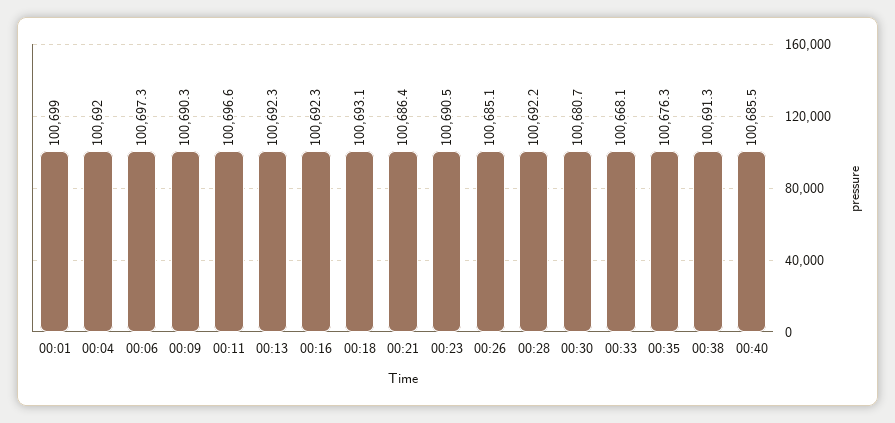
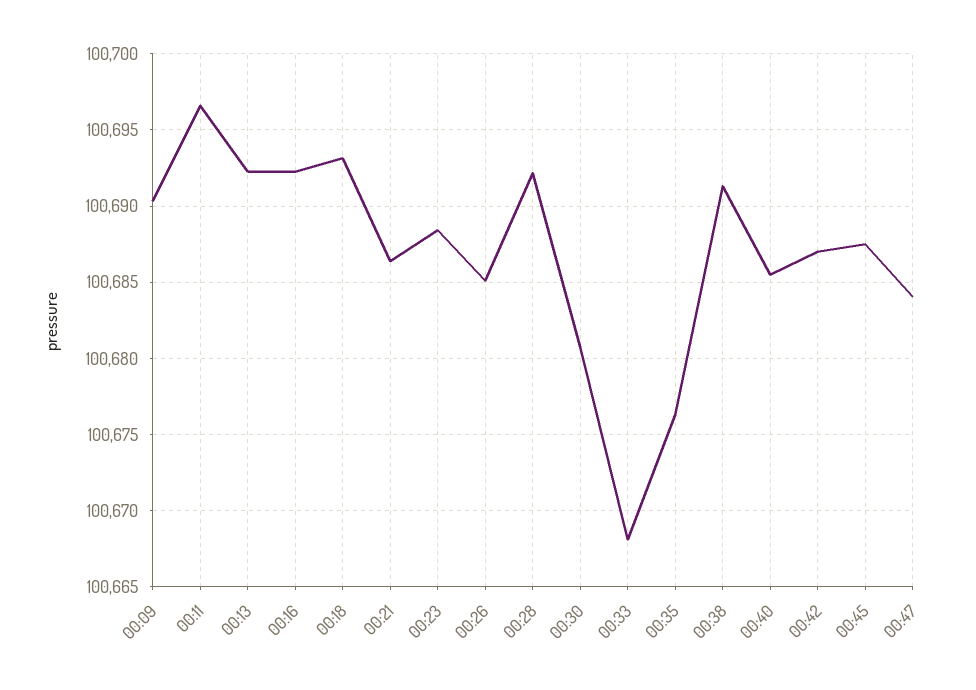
00:01: 100699 -> none
00:04: 100692 -> none
00:06: 100697.3 -> none
00:23: 100690.5 -> 100688.5
00:42: none -> 100687
00:45: none -> 100687.5
00:47: none -> 100684

